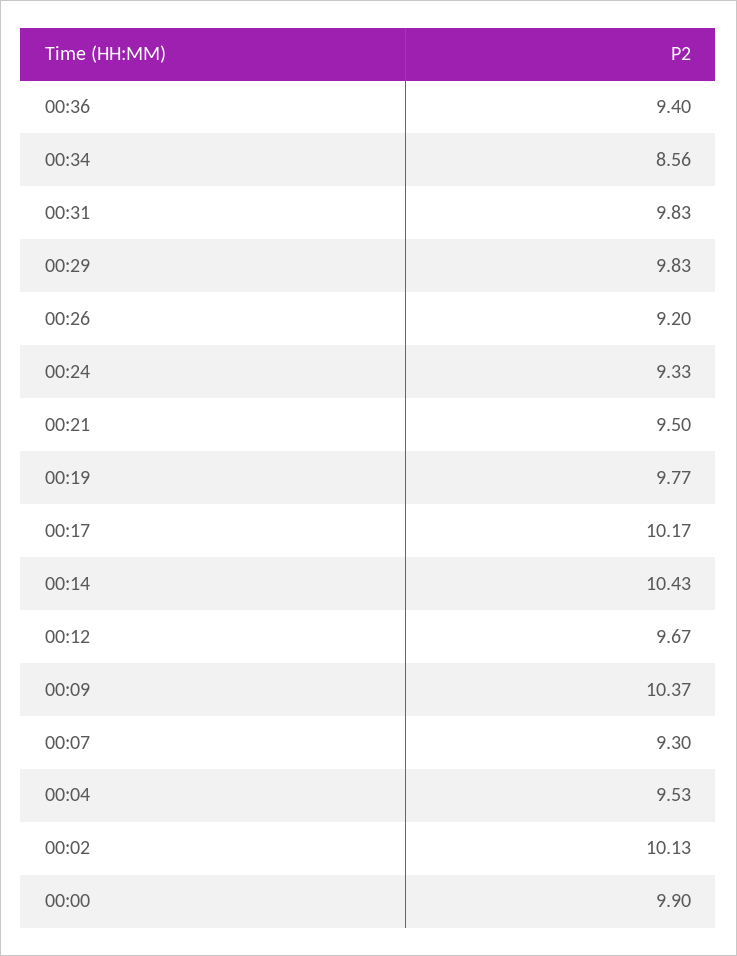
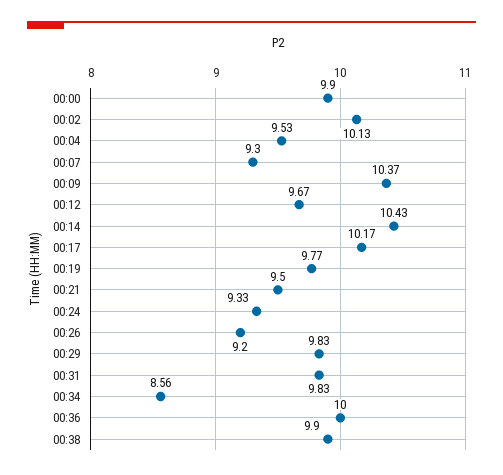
00:36: 9.4 -> 10
00:38: none -> 9.9

